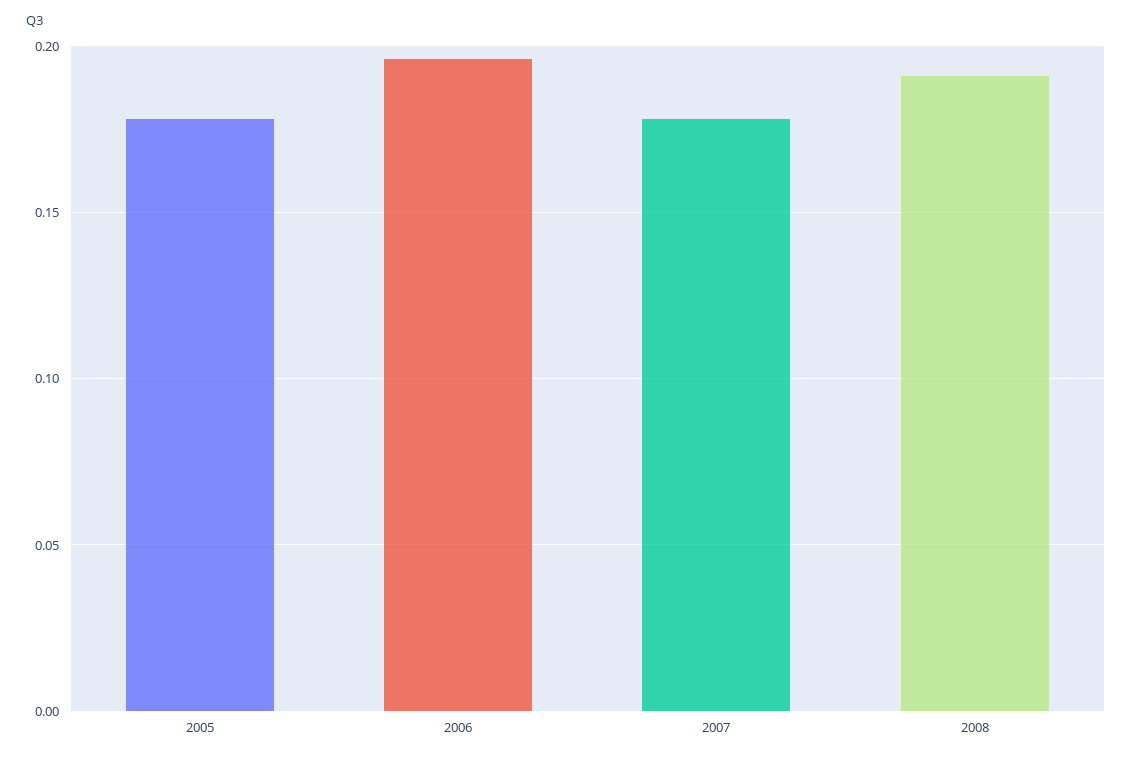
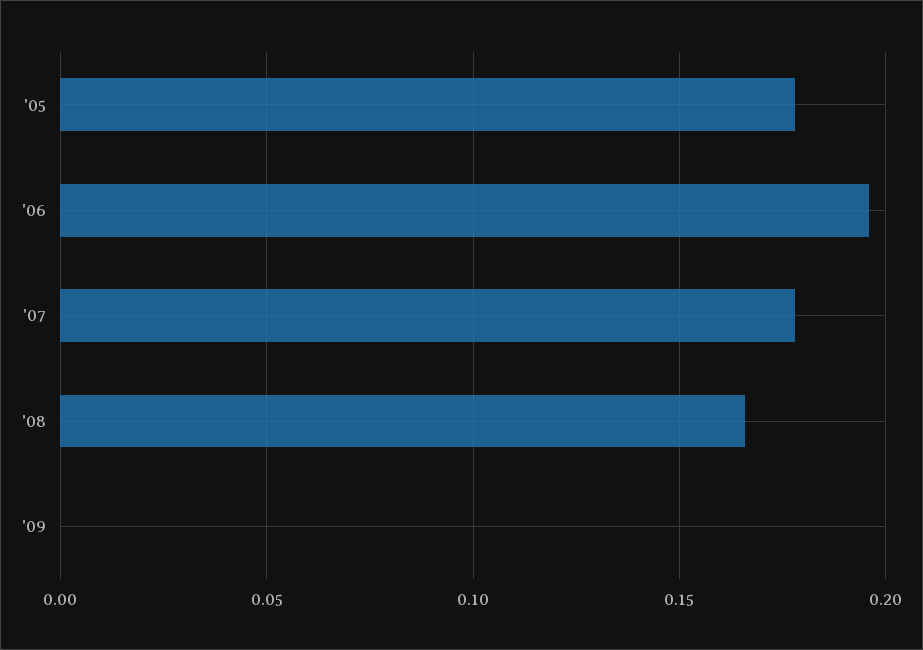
2008: 0.19 -> 0.165
'09: none -> 0

